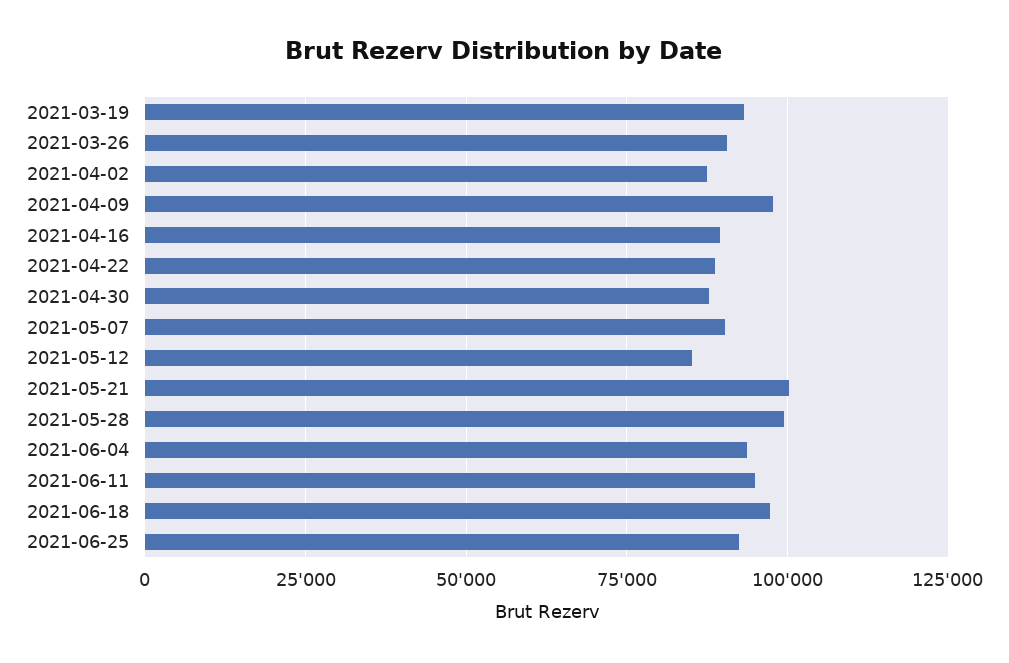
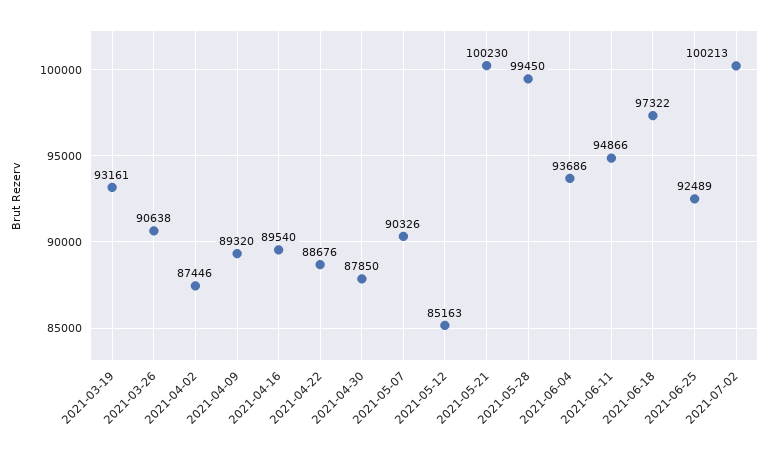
2021-04-09: 97500 -> 89320
2021-07-02: none -> 100213

